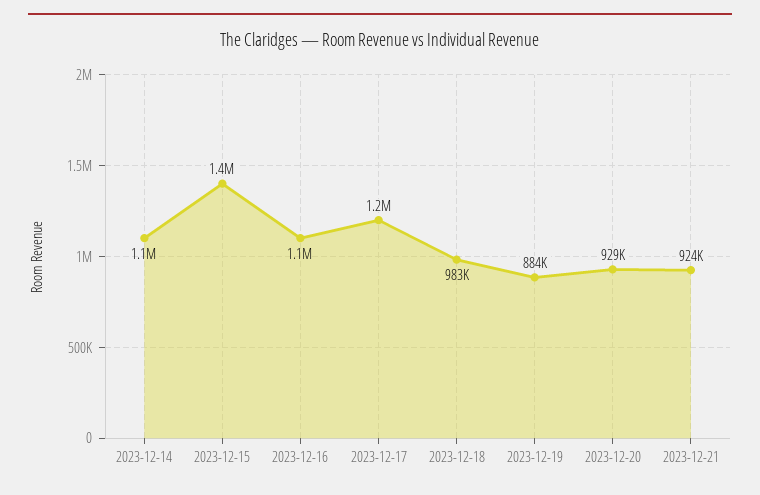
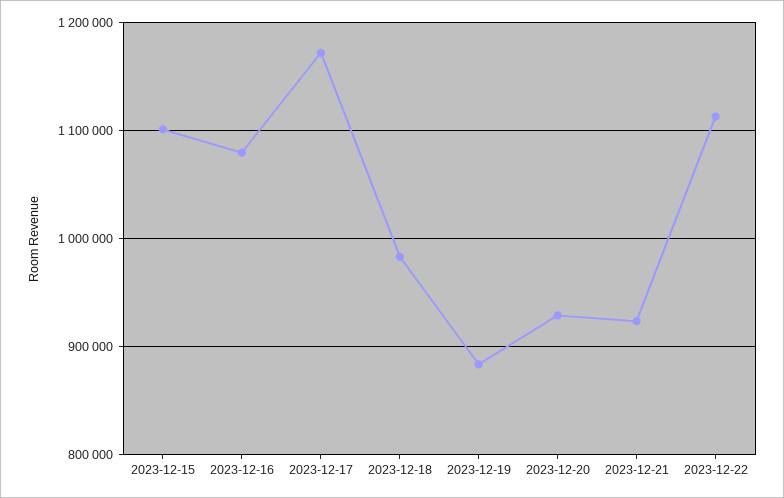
2023-12-14: 1100000 -> none
2023-12-15: 1400000 -> 1100000
2023-12-22: none -> 1110000

